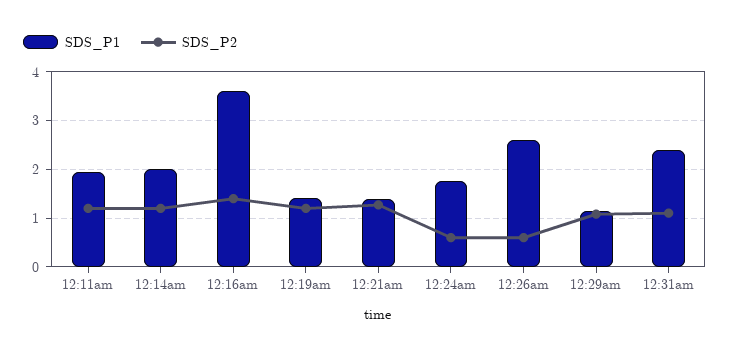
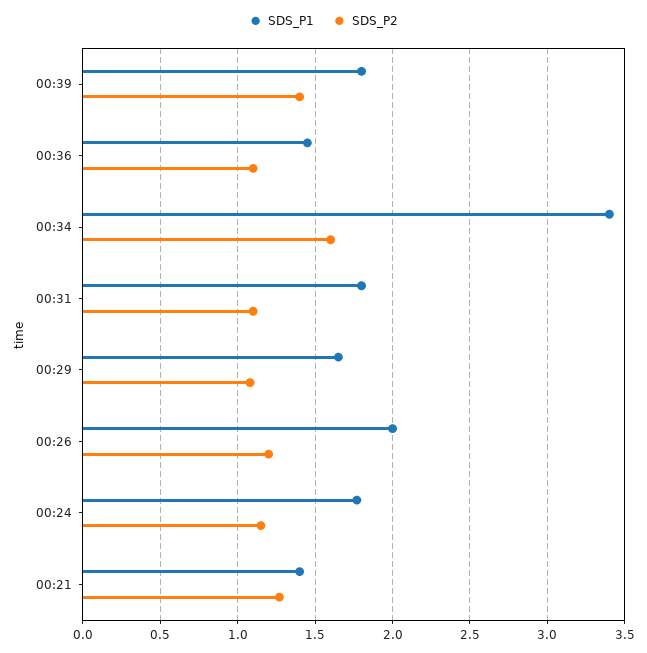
SDS_P1, 12:11am: 2 -> none
SDS_P2, 12:11am: 1.2 -> none
SDS_P1, 12:14am: 2 -> none
SDS_P2, 12:14am: 1.2 -> none
SDS_P1, 12:16am: 3.6 -> none
SDS_P2, 12:16am: 1.4 -> none
SDS_P1, 12:19am: 1.4 -> none
SDS_P2, 12:19am: 1.2 -> none
SDS_P2, 12:24am: 0.6 -> 1.15
SDS_P1, 12:26am: 2.6 -> 2
SDS_P2, 12:26am: 0.6 -> 1.2
SDS_P1, 12:29am: 1.2 -> 1.65
SDS_P1, 12:31am: 2.4 -> 1.8
SDS_P1, 00:39: none -> 1.8
SDS_P2, 00:39: none -> 1.4
SDS_P1, 00:36: none -> 1.45
SDS_P2, 00:36: none -> 1.1
SDS_P1, 00:34: none -> 3.4
SDS_P2, 00:34: none -> 1.6

